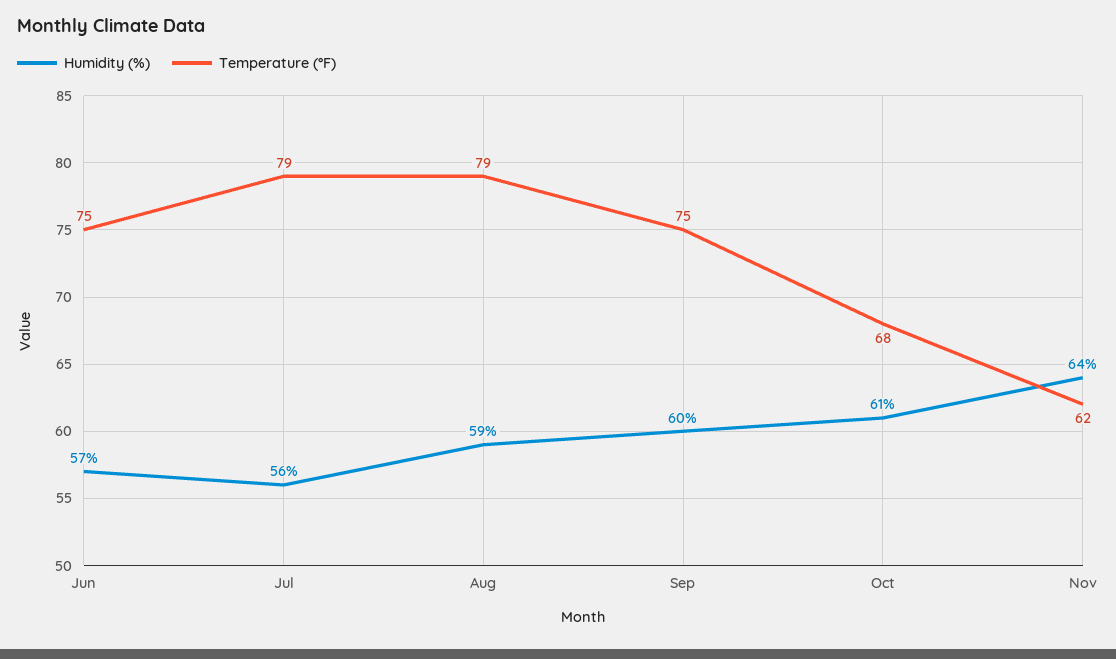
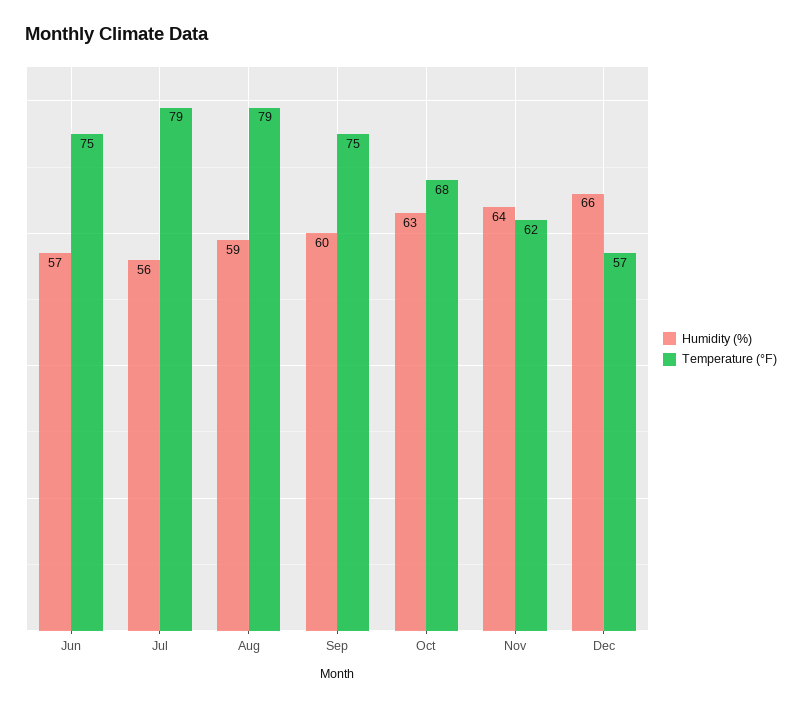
Humidity (%), Oct: 61 -> 63
Humidity (%), Dec: none -> 66
Temperature (°F), Dec: none -> 57

